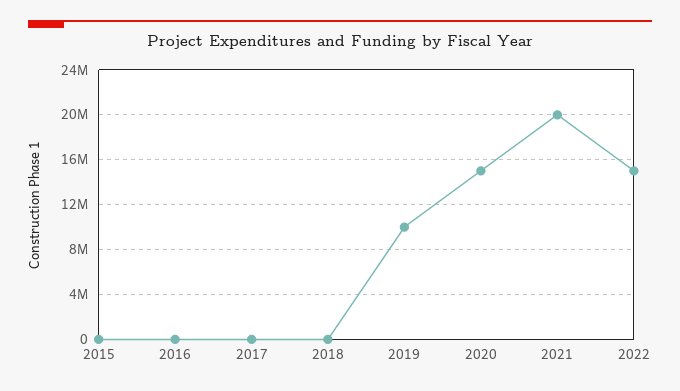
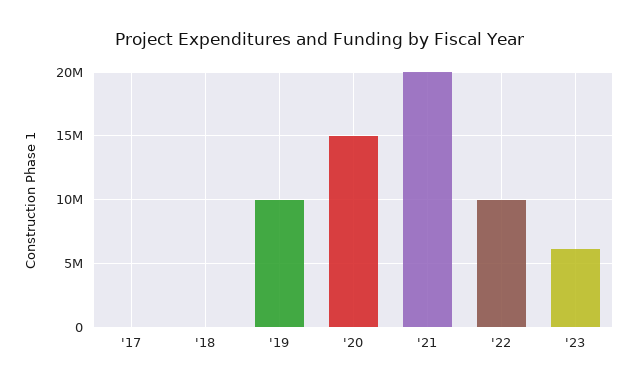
2015: 0 -> none
2016: 0 -> none
2022: 15000000 -> 10000000
'23: none -> 6000000

